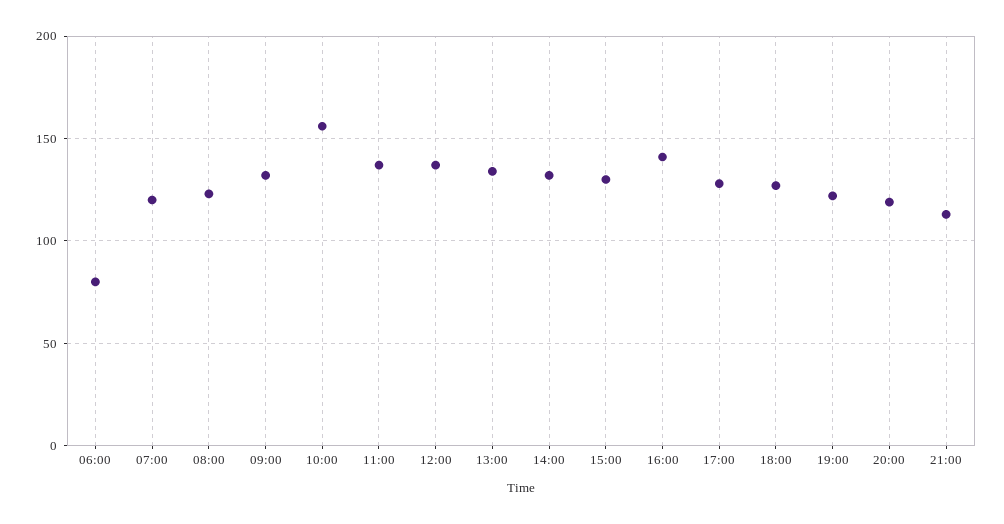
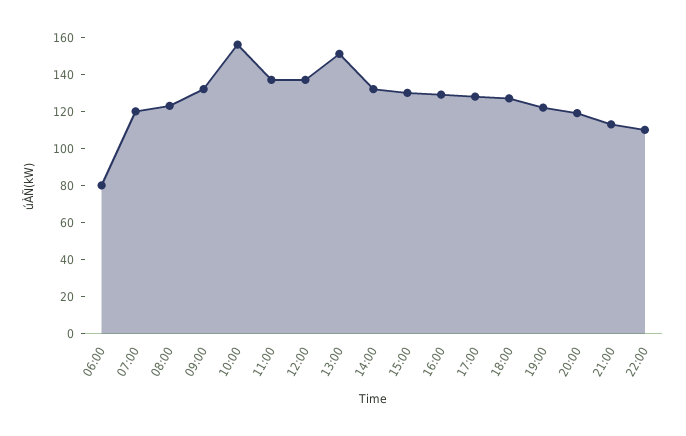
13:00: 135 -> 150
16:00: 140 -> 130
22:00: none -> 110

